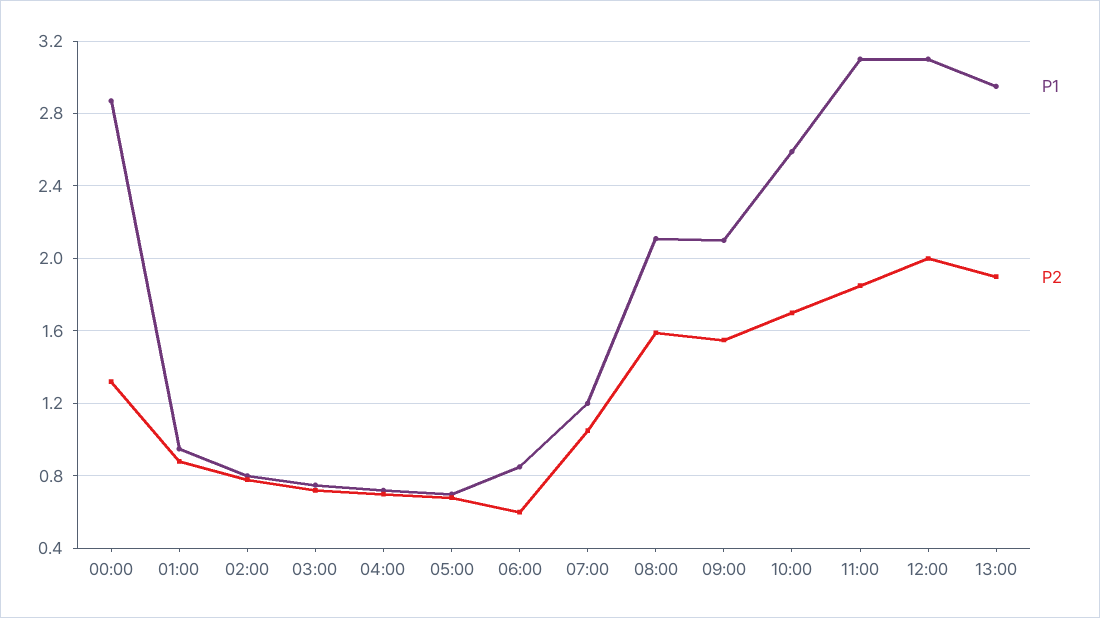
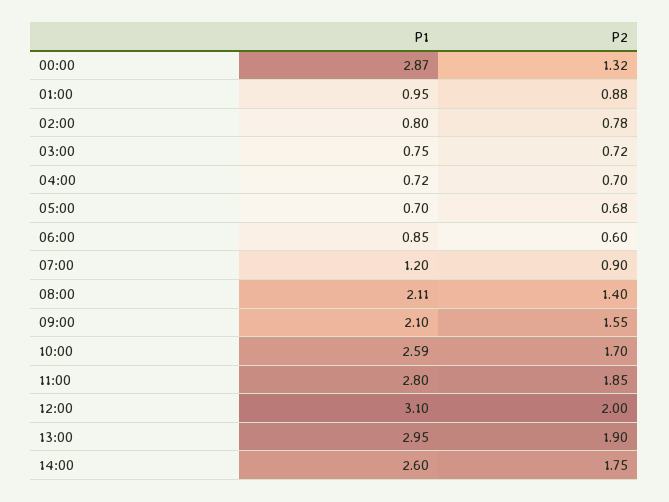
P2, 07:00: 1.05 -> 0.9
P2, 08:00: 1.6 -> 1.4
P1, 11:00: 3.1 -> 2.8
P1, 14:00: none -> 2.6
P2, 14:00: none -> 1.75

